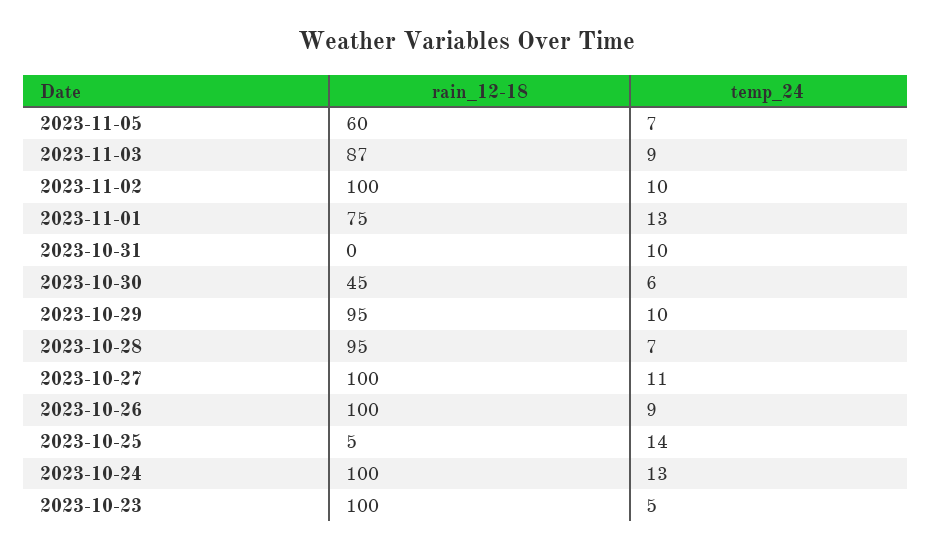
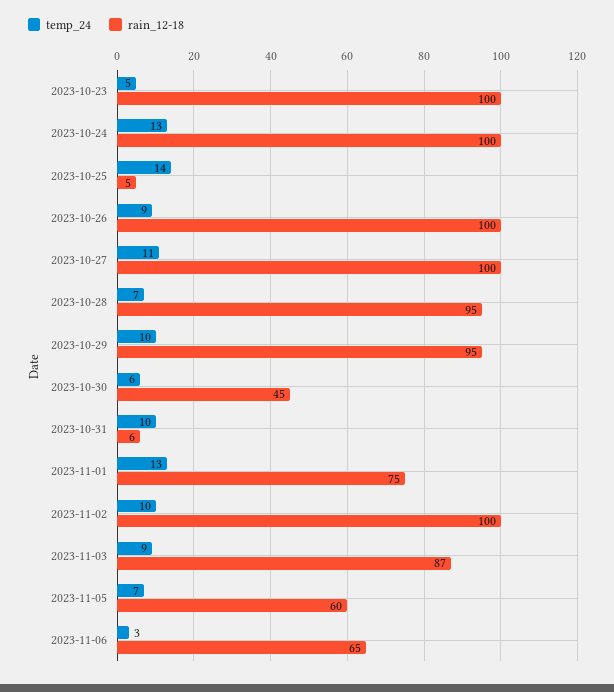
rain_12-18, 2023-10-31: 0 -> 6
temp_24, 2023-11-06: none -> 3
rain_12-18, 2023-11-06: none -> 65

